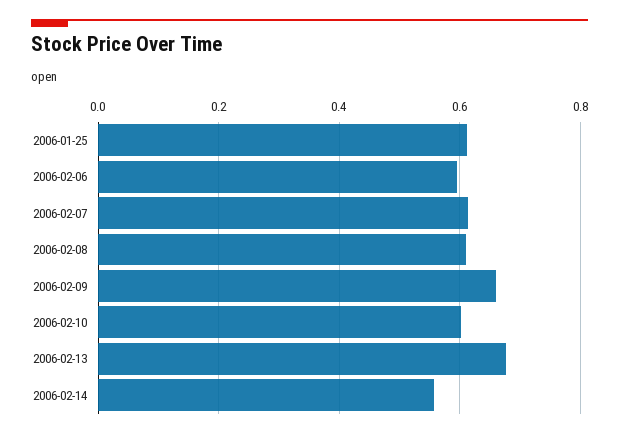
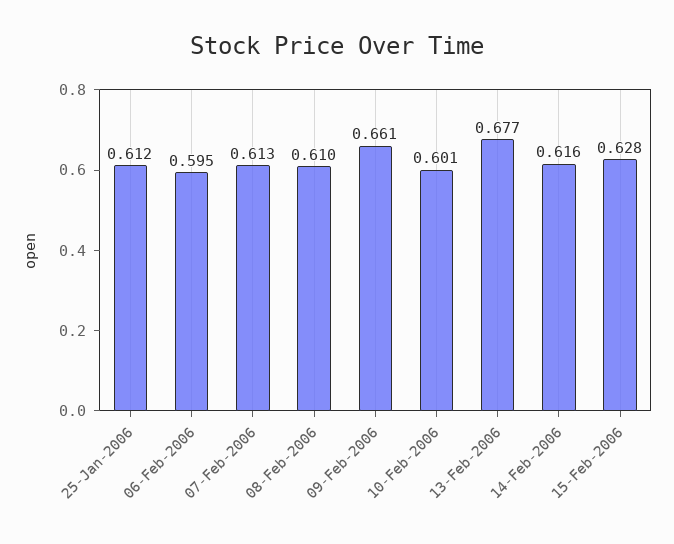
2006-02-14: 0.56 -> 0.616
15-Feb-2006: none -> 0.628

